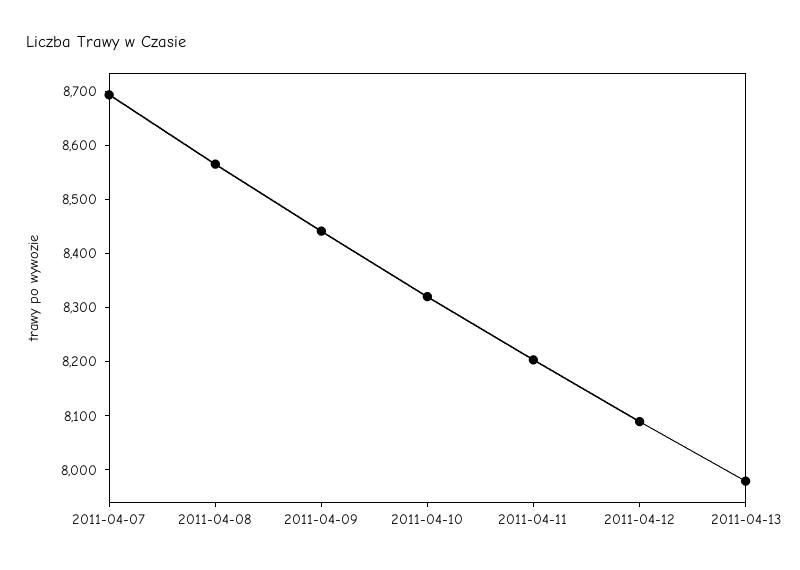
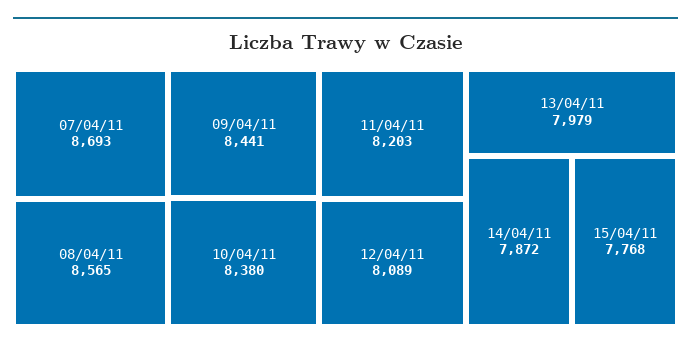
2011-04-10: 8320 -> 8380
14/04/11: none -> 7872
15/04/11: none -> 7768

